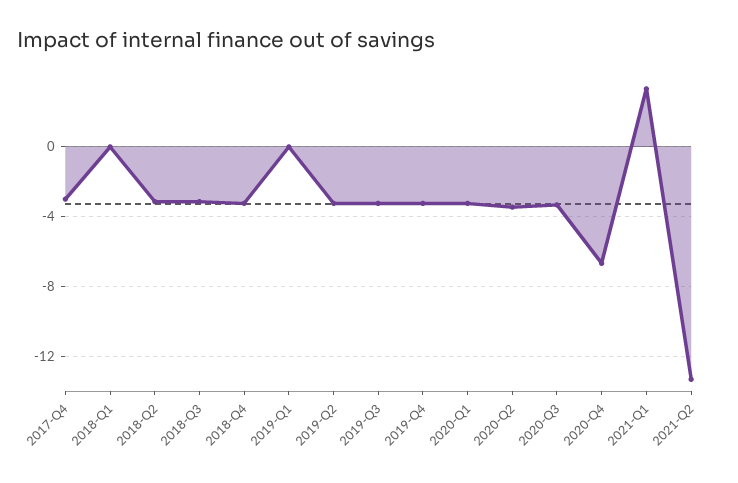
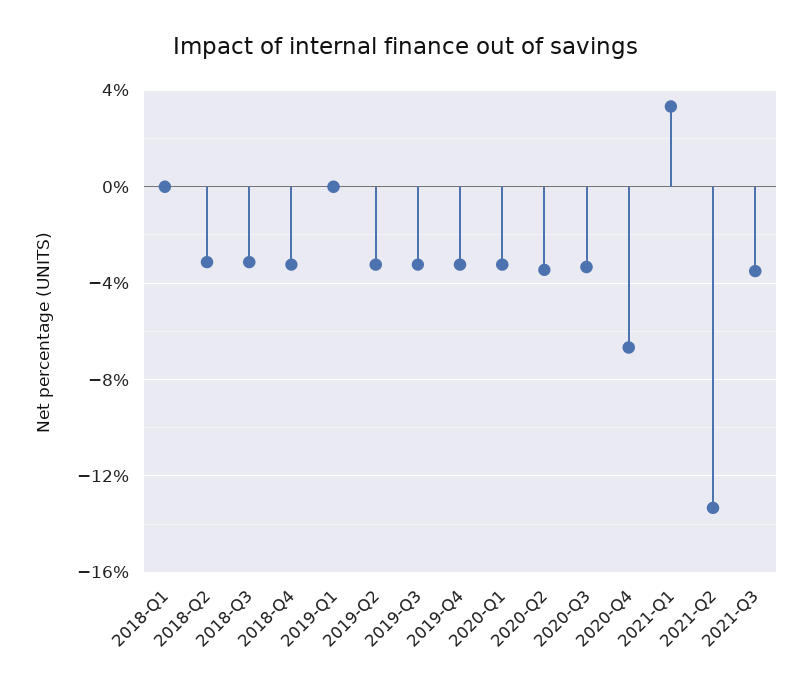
2017-Q4: -3 -> none
2021-Q3: none -> -3.5

